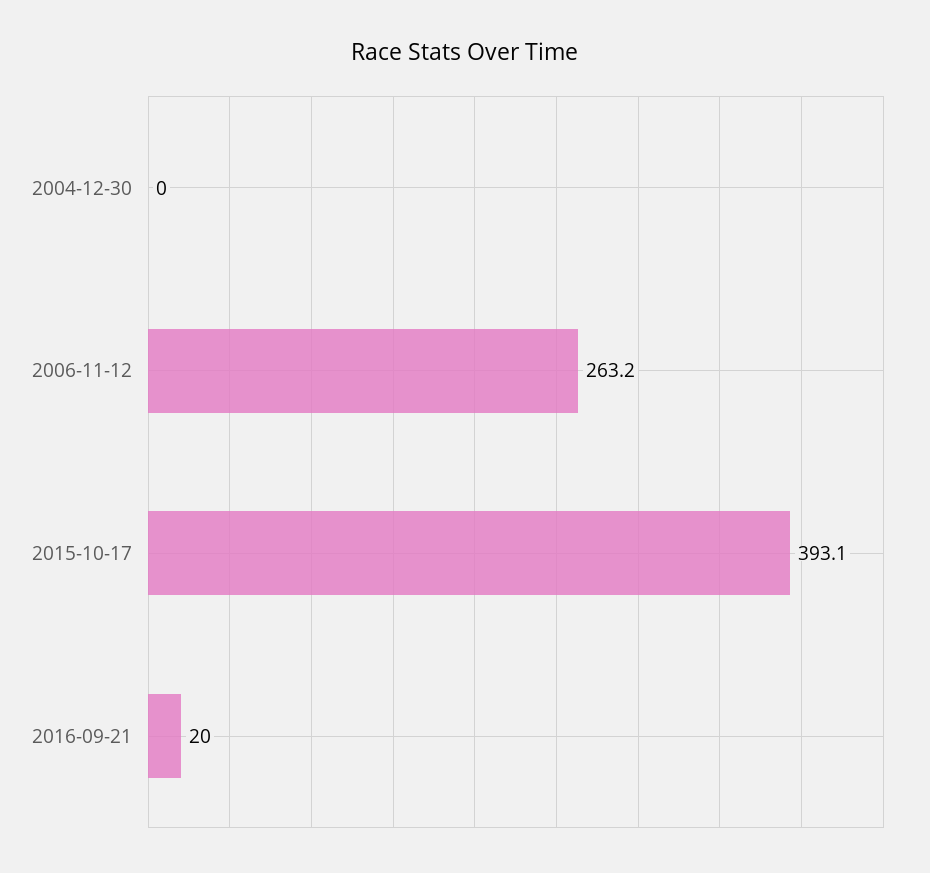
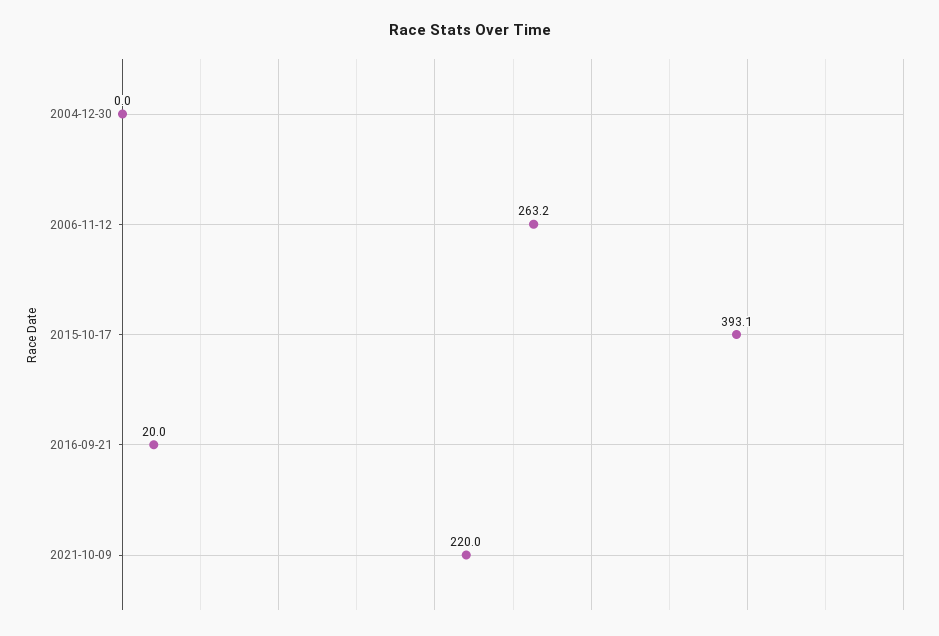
2021-10-09: none -> 220

